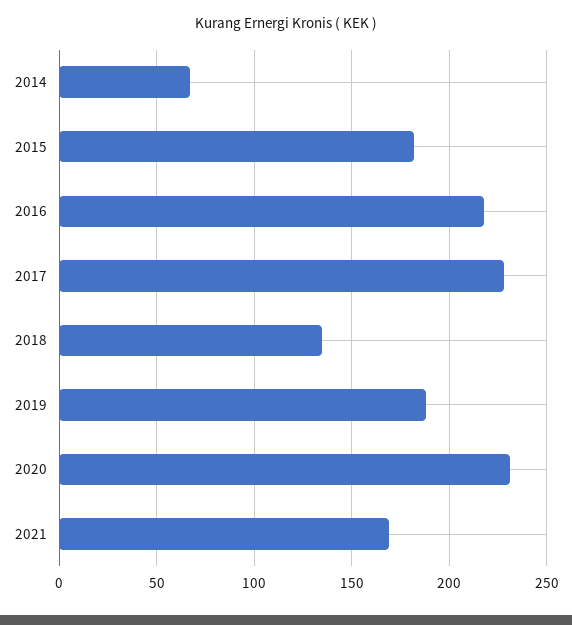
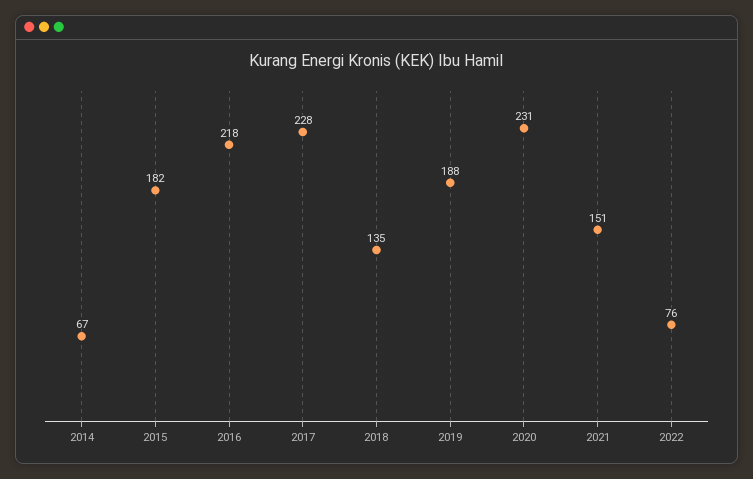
2021: 170 -> 151
2022: none -> 76

